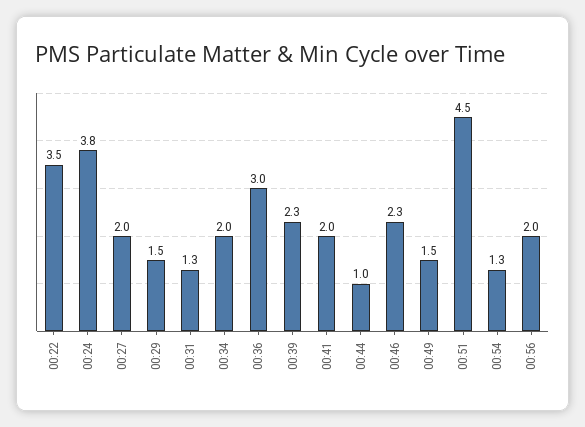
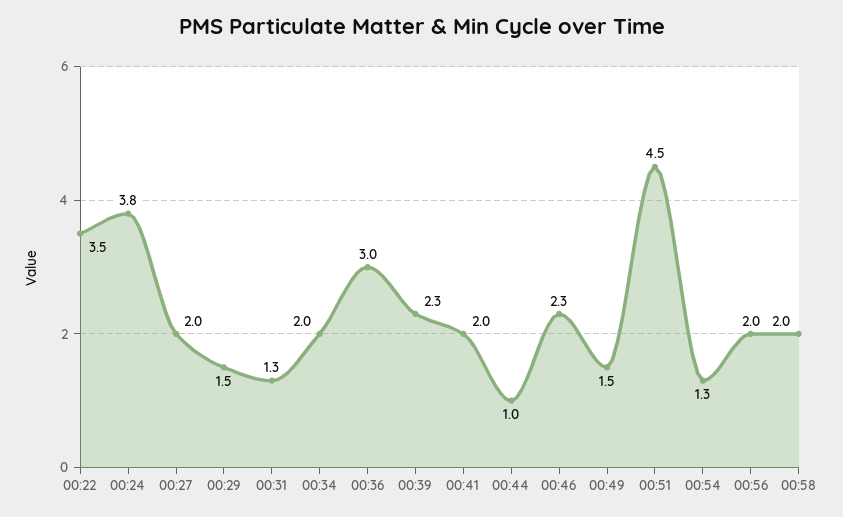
00:58: none -> 2

